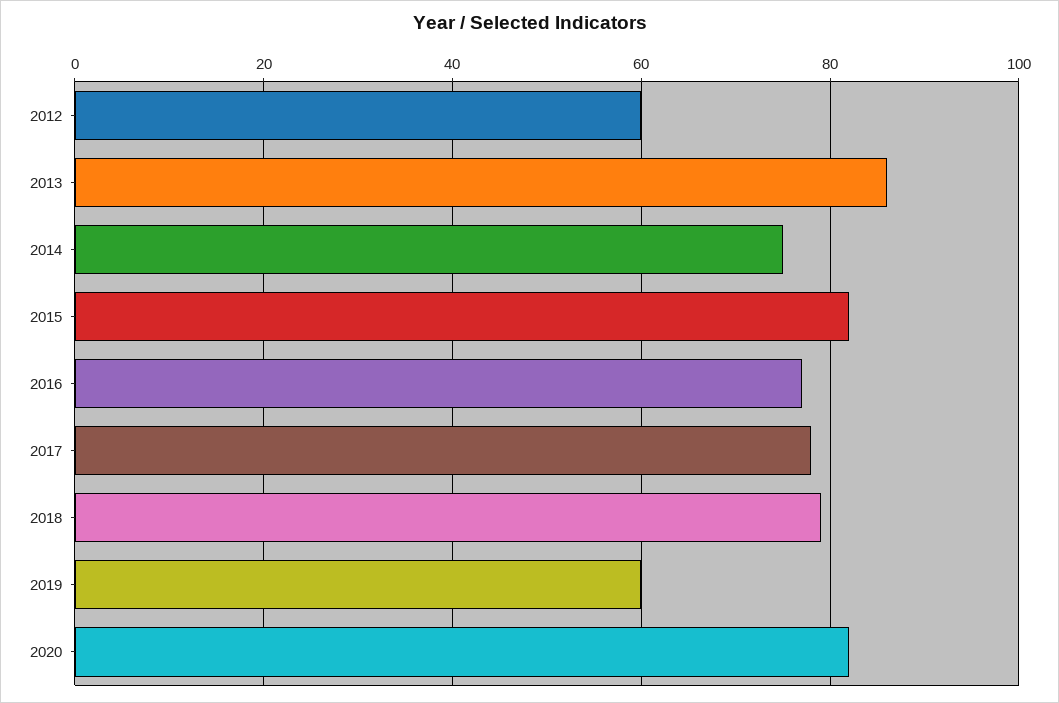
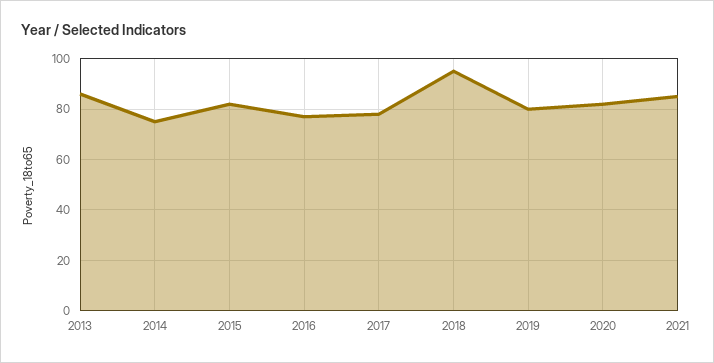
2012: 60 -> none
2018: 80 -> 95
2019: 60 -> 80
2021: none -> 85

